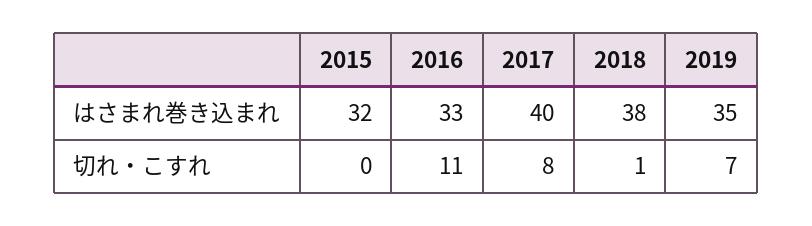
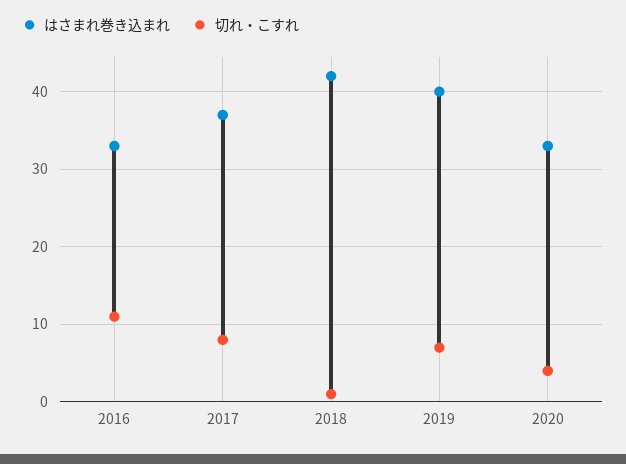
はさまれ巻き込まれ, 2015: 32 -> none
はさまれ巻き込まれ, 2017: 40 -> 37
はさまれ巻き込まれ, 2018: 38 -> 42
はさまれ巻き込まれ, 2019: 35 -> 40
切れ・こすれ, 2015: 0 -> none
はさまれ巻き込まれ, 2020: none -> 33
切れ・こすれ, 2020: none -> 4

